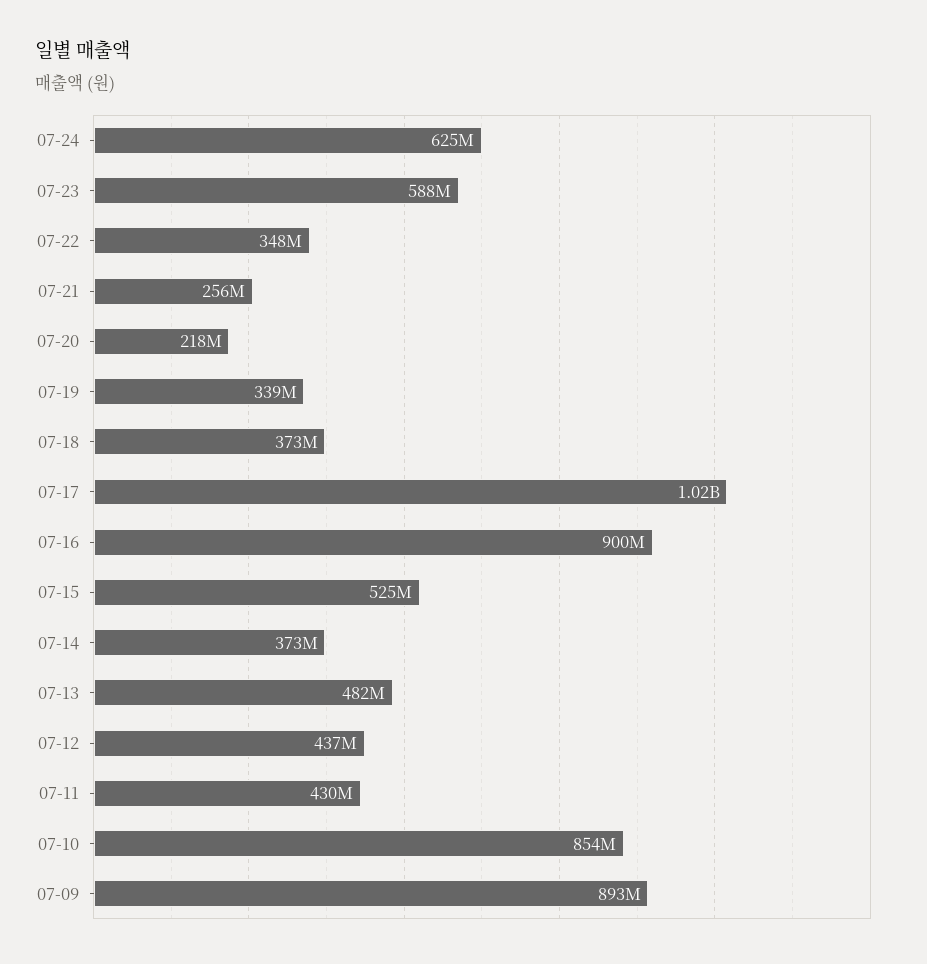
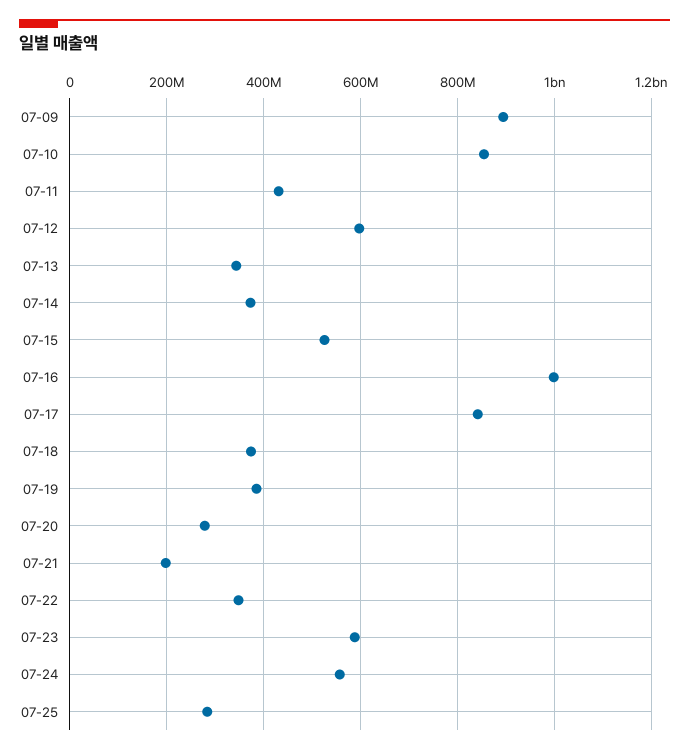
07-24: 625000000 -> 560000000
07-21: 256000000 -> 200000000
07-20: 218000000 -> 280000000
07-19: 339000000 -> 380000000
07-17: 1020000000 -> 840000000
07-16: 900000000 -> 1000000000
07-13: 482000000 -> 340000000
07-12: 437000000 -> 600000000
07-25: none -> 280000000

